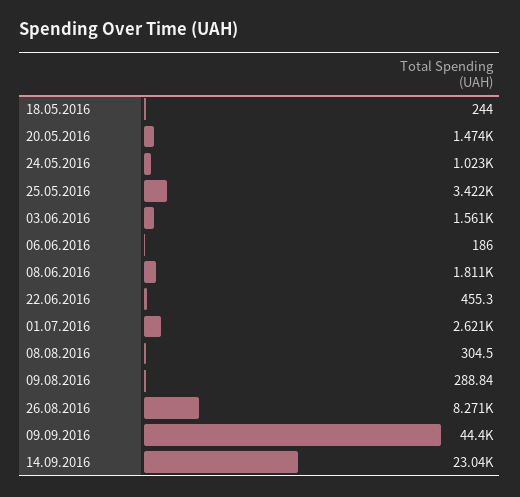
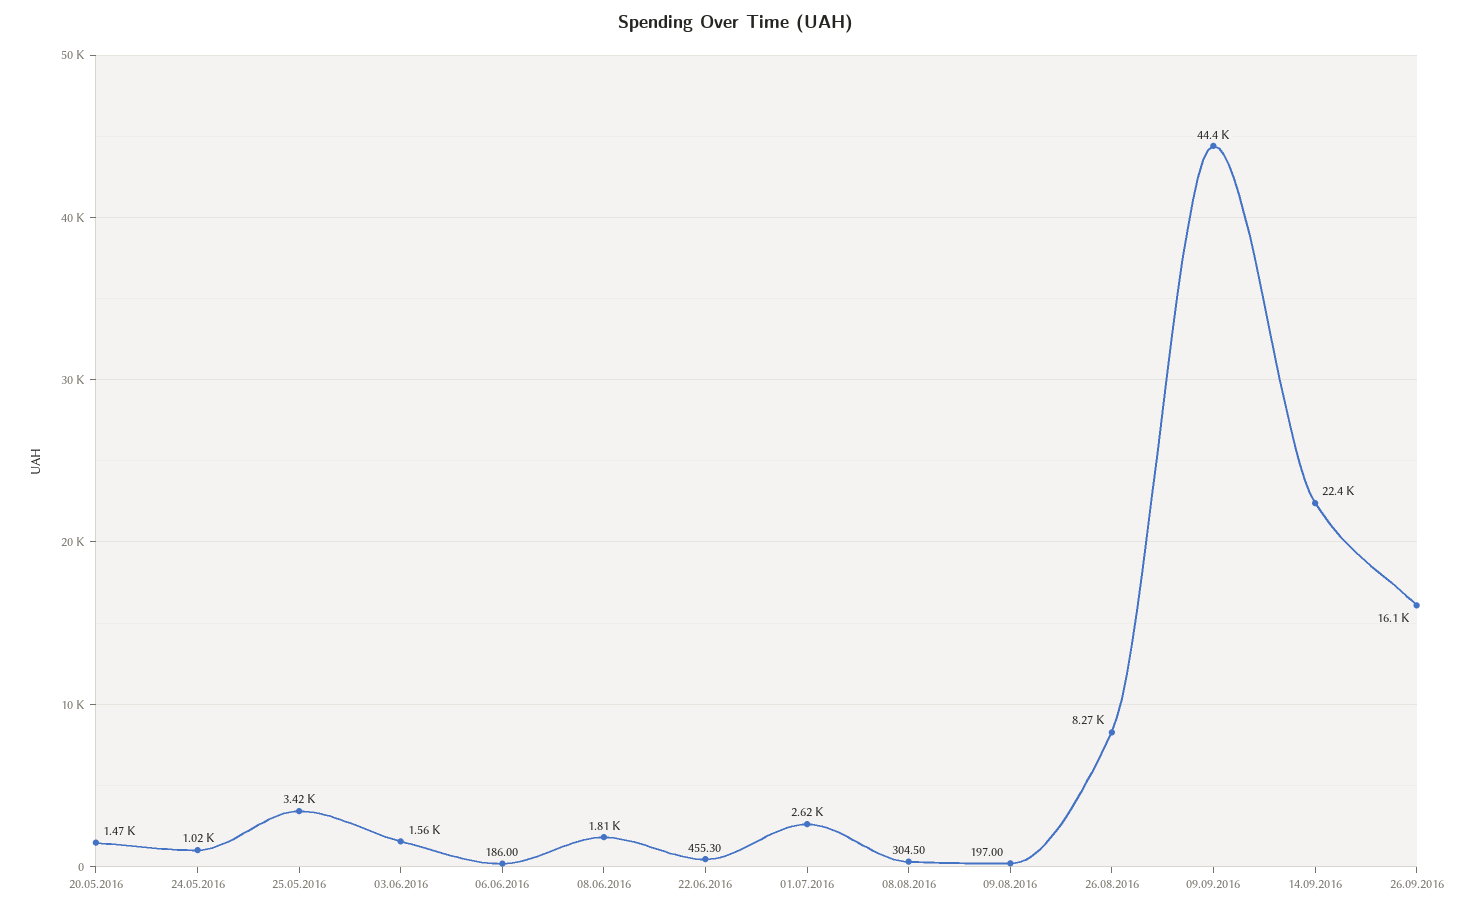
18.05.2016: 244 -> none
09.08.2016: 288.84 -> 197
14.09.2016: 23040 -> 22400
26.09.2016: none -> 16100

